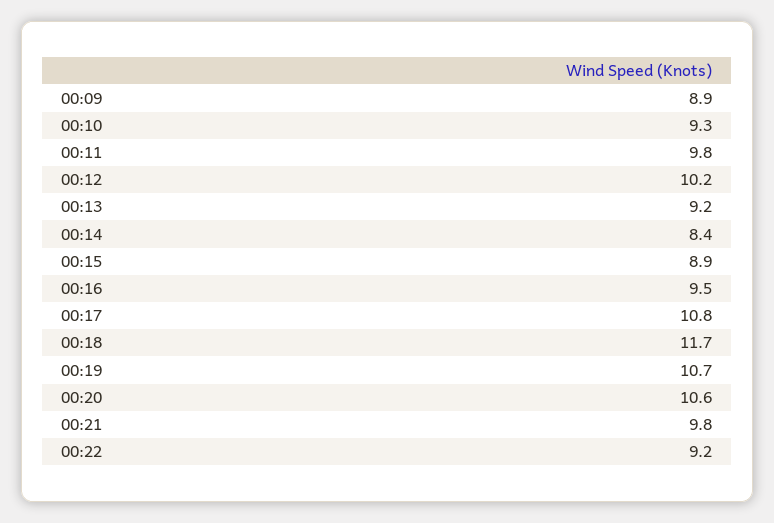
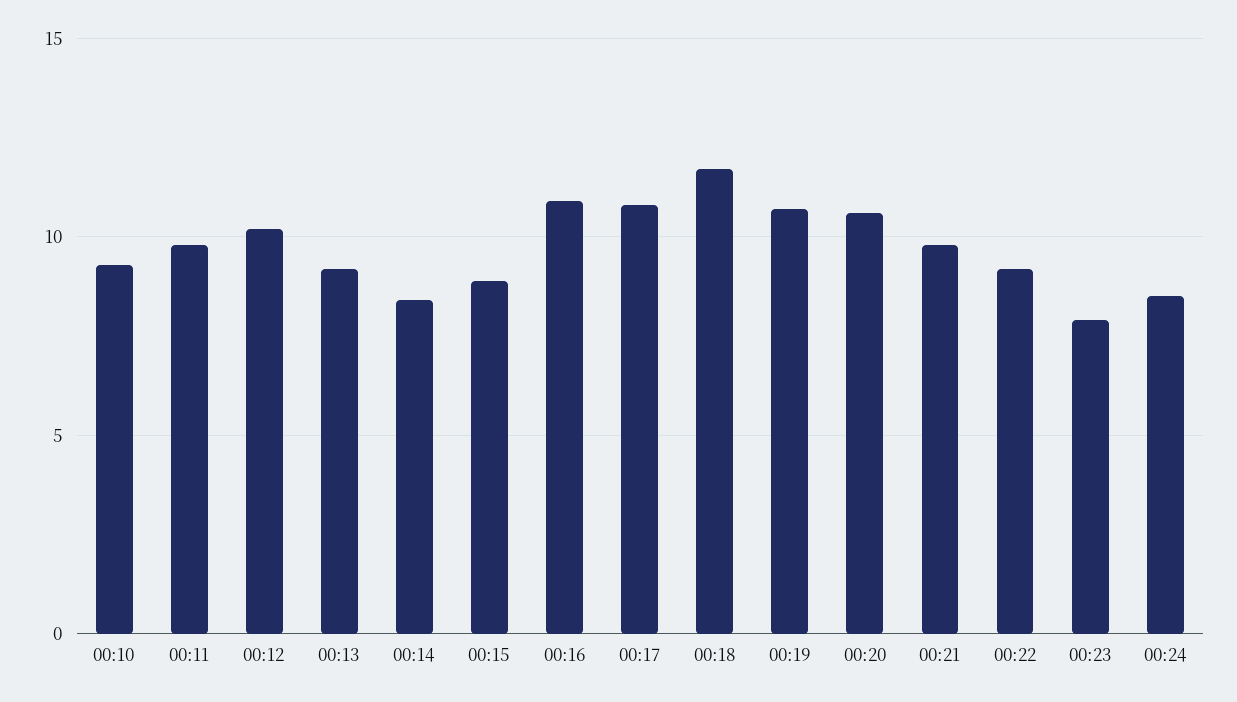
00:09: 8.9 -> none
00:16: 9.5 -> 11
00:23: none -> 8
00:24: none -> 8.5

